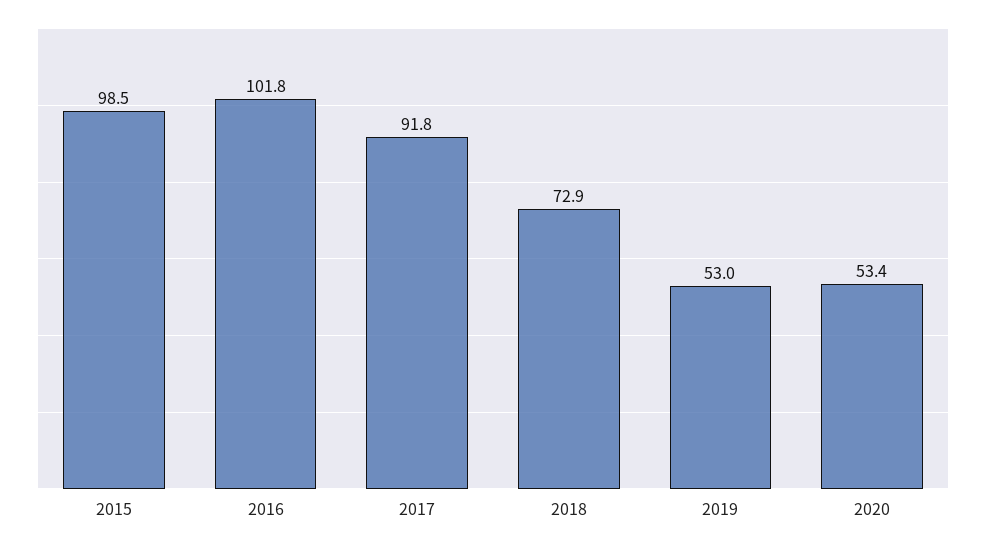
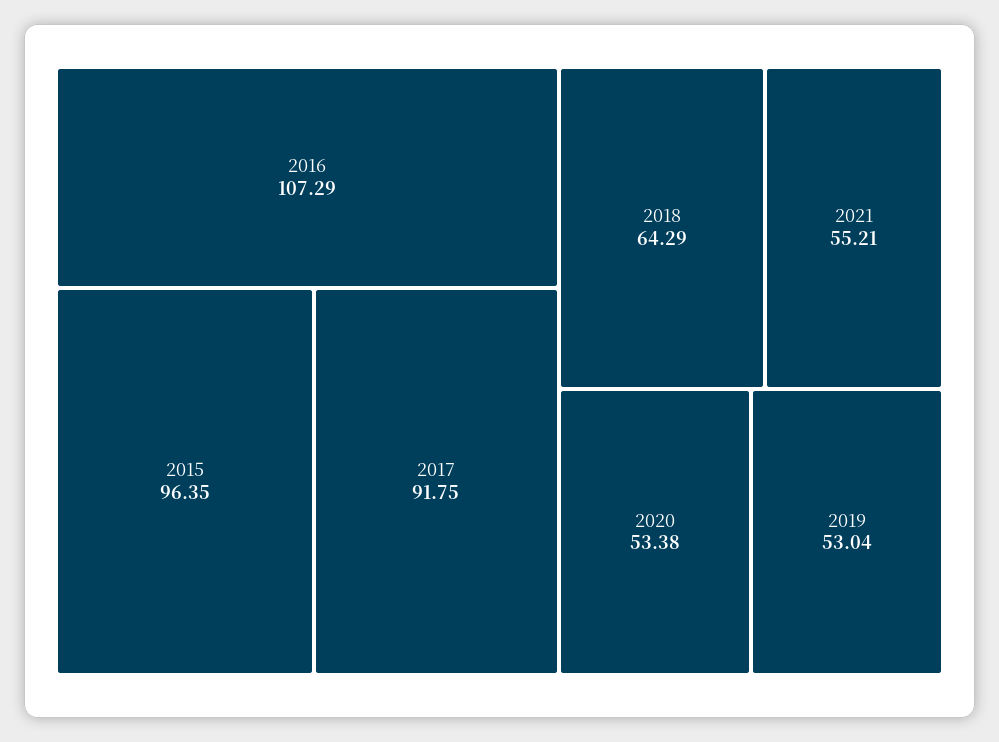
2015: 98.5 -> 96.35
2016: 101.8 -> 107.29
2018: 72.9 -> 64.29
2021: none -> 55.21

